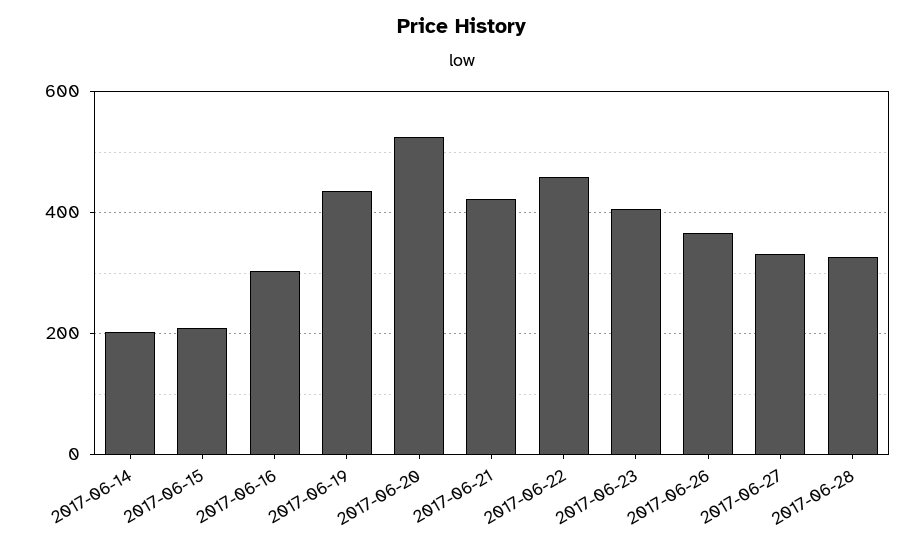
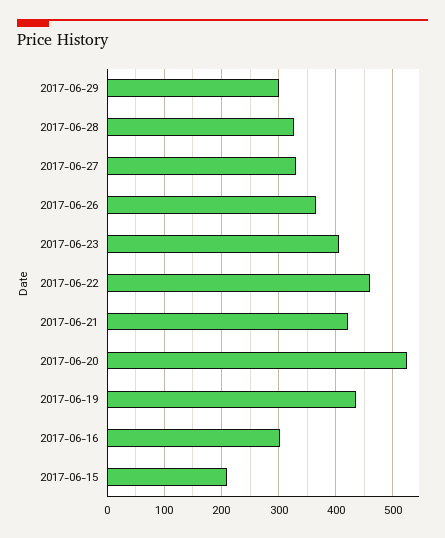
2017-06-14: 200 -> none
2017-06-29: none -> 300

